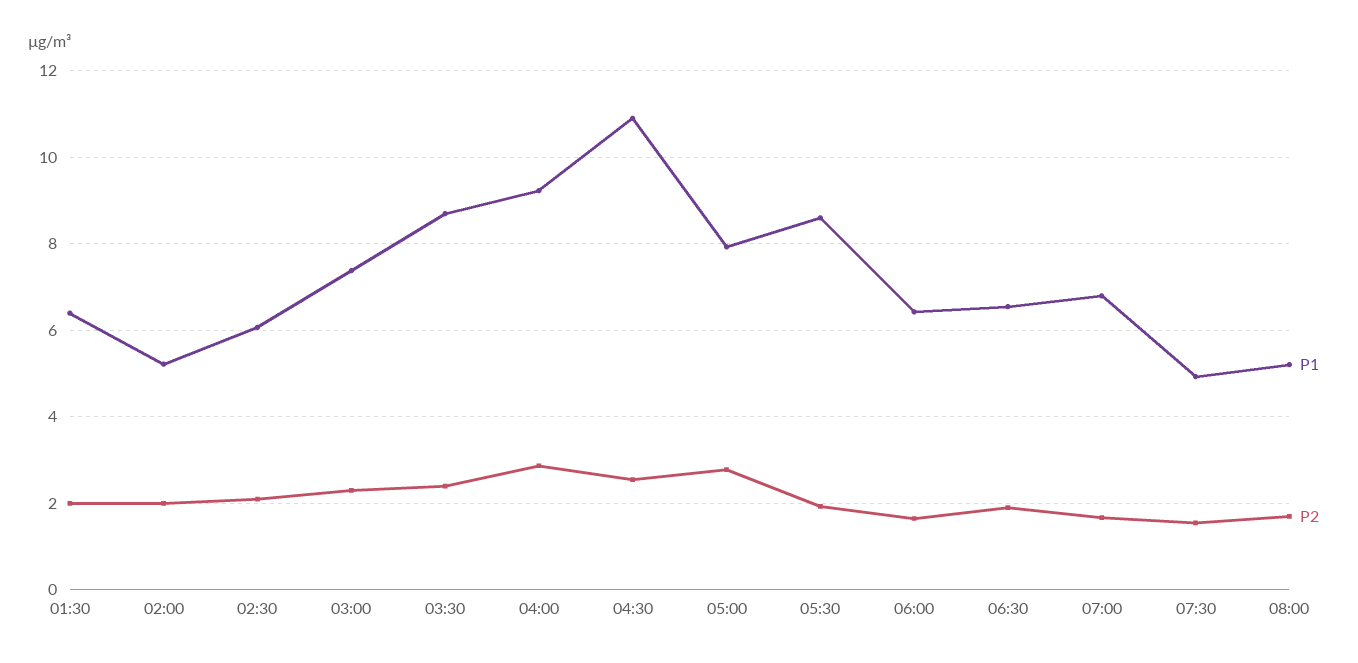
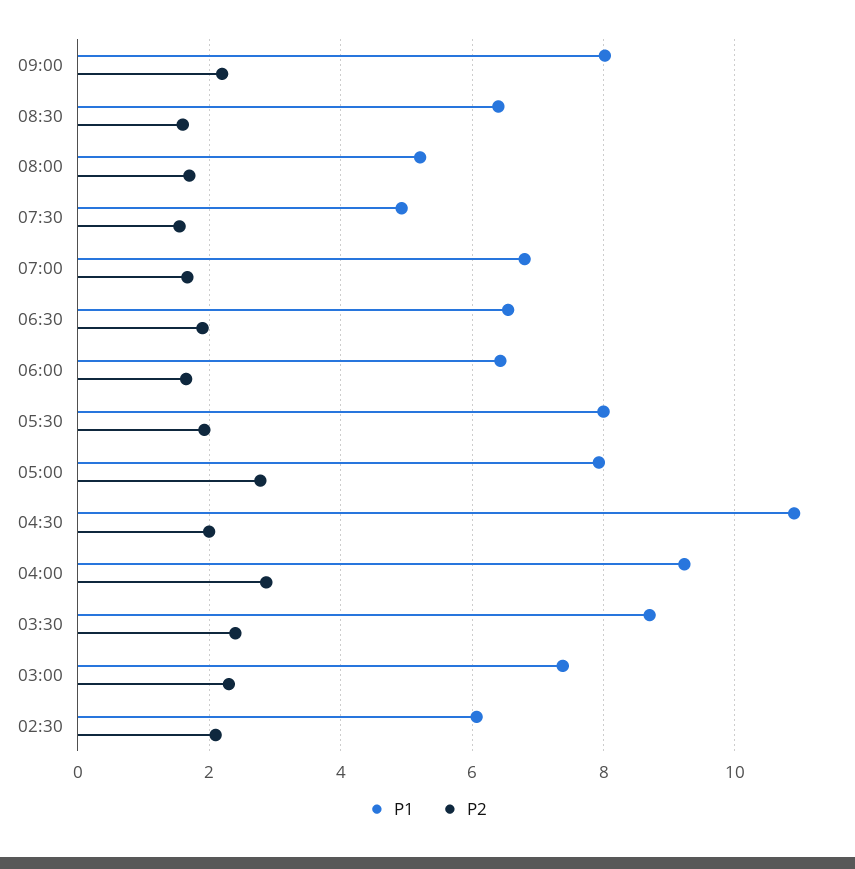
P1, 01:30: 6.4 -> none
P2, 01:30: 2 -> none
P1, 02:00: 5.2 -> none
P2, 02:00: 2 -> none
P2, 04:30: 2.6 -> 2
P1, 05:30: 8.6 -> 8
P1, 09:00: none -> 8
P2, 09:00: none -> 2.2
P1, 08:30: none -> 6.4
P2, 08:30: none -> 1.6

